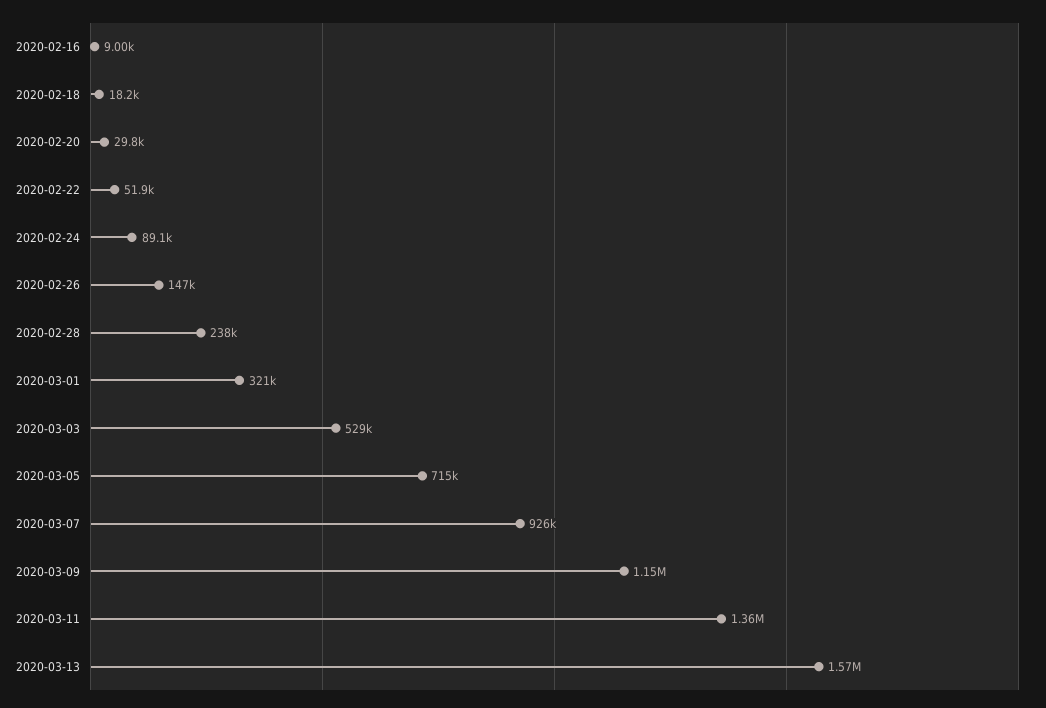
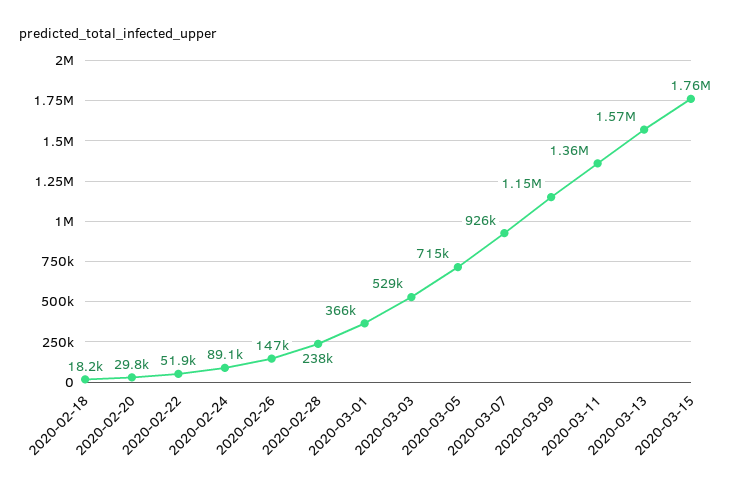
2020-02-16: 9000 -> none
2020-03-01: 321000 -> 366000
2020-03-15: none -> 1760000

